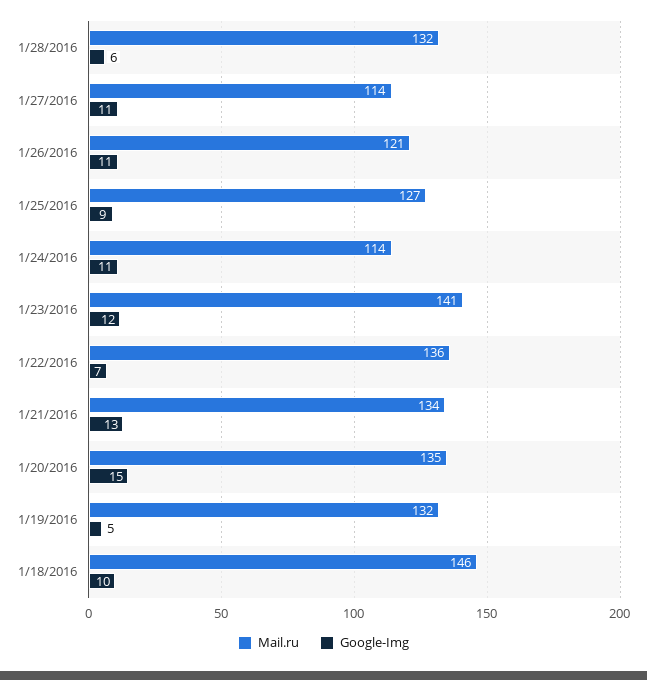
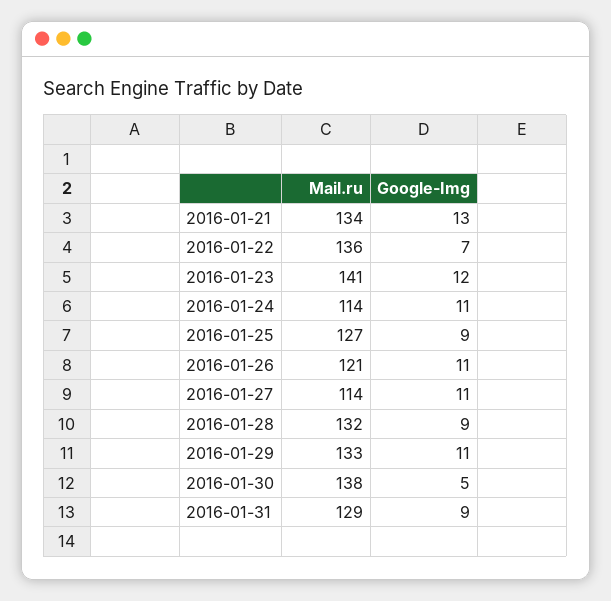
Google-Img, 1/28/2016: 6 -> 9
Mail.ru, 1/20/2016: 135 -> none
Google-Img, 1/20/2016: 15 -> none
Mail.ru, 1/19/2016: 132 -> none
Google-Img, 1/19/2016: 5 -> none
Mail.ru, 1/18/2016: 146 -> none
Google-Img, 1/18/2016: 10 -> none
Mail.ru, 2016-01-29: none -> 133
Google-Img, 2016-01-29: none -> 11
Mail.ru, 2016-01-30: none -> 138
Google-Img, 2016-01-30: none -> 5
Mail.ru, 2016-01-31: none -> 129
Google-Img, 2016-01-31: none -> 9

